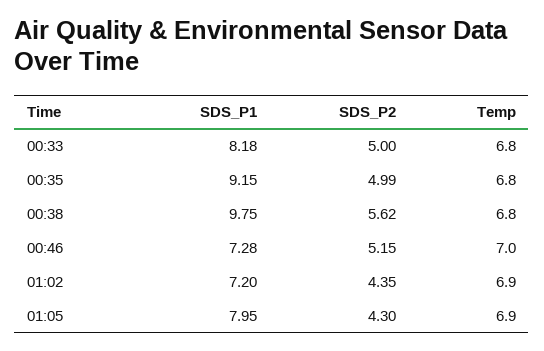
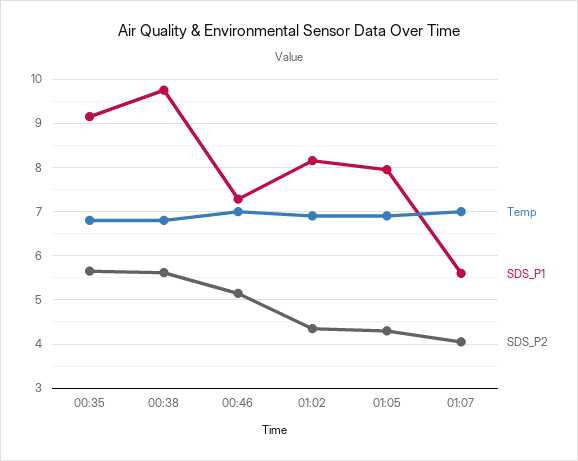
SDS_P1, 00:33: 8.18 -> none
SDS_P2, 00:33: 5 -> none
Temp, 00:33: 6.8 -> none
SDS_P2, 00:35: 4.99 -> 5.6
SDS_P1, 01:02: 7.2 -> 8.2
Temp, 01:07: none -> 7
SDS_P1, 01:07: none -> 5.6
SDS_P2, 01:07: none -> 4

